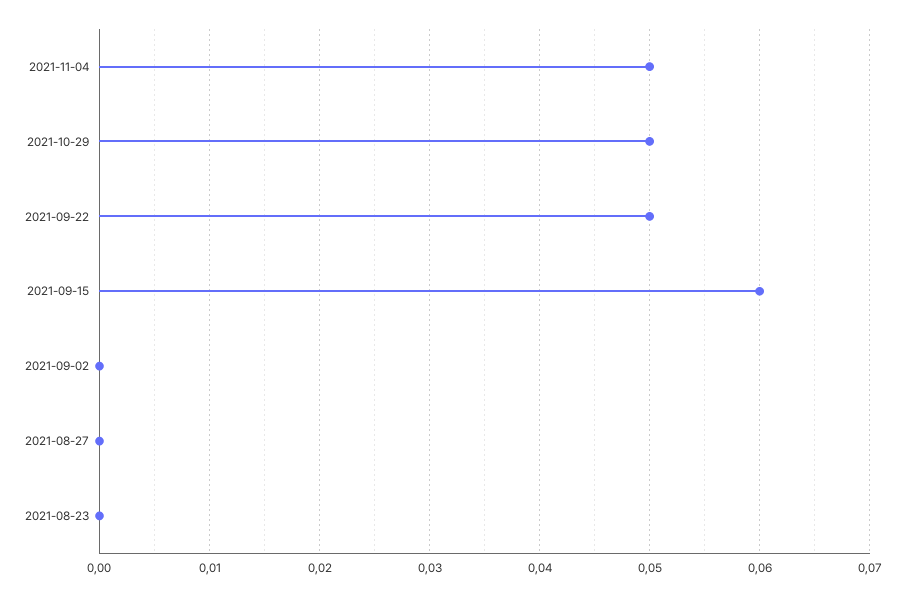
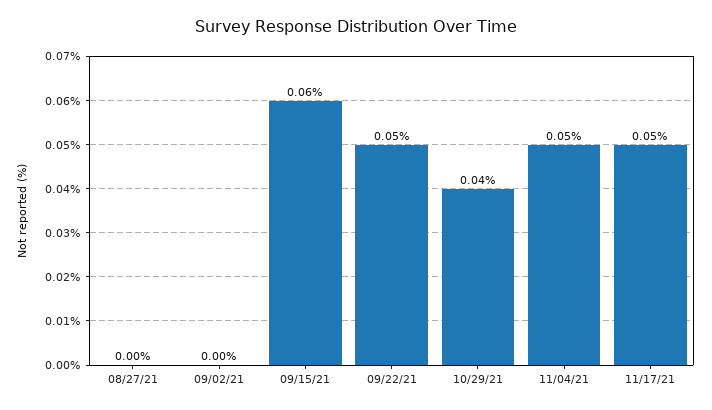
2021-10-29: 0.05 -> 0.04
2021-08-23: 0 -> none
11/17/21: none -> 0.05

